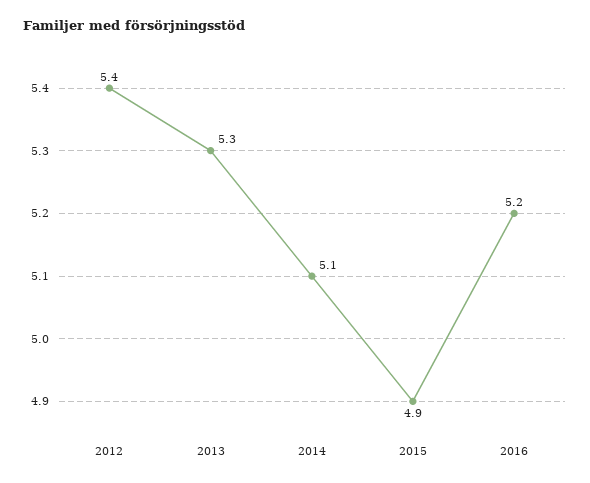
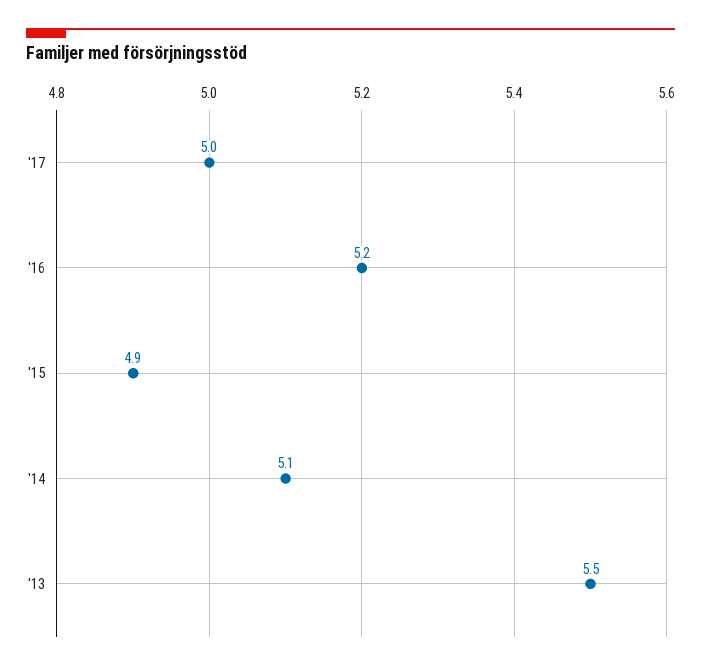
2012: 5.4 -> none
2013: 5.3 -> 5.5
'17: none -> 5

